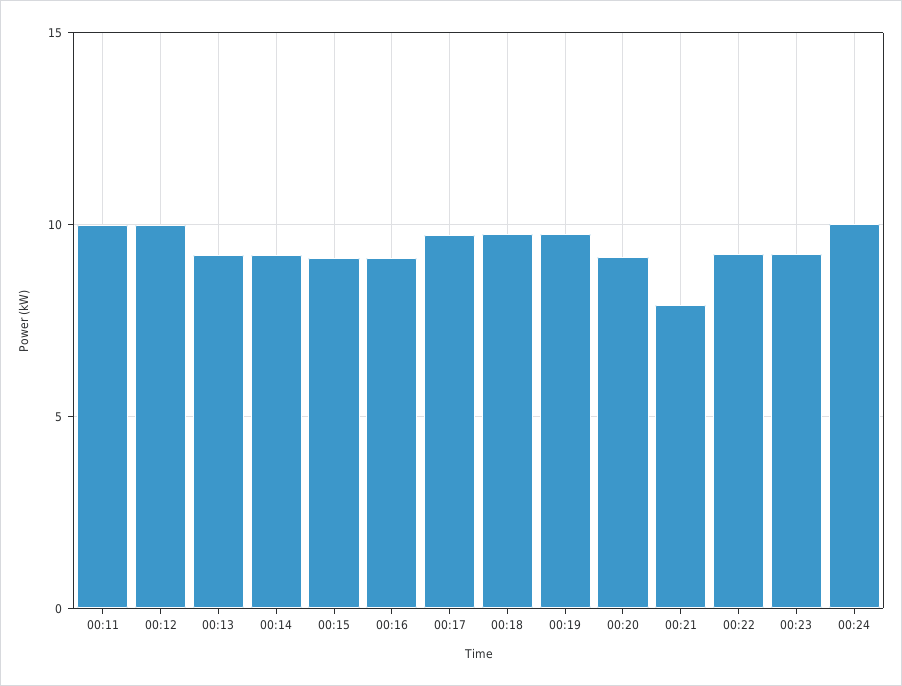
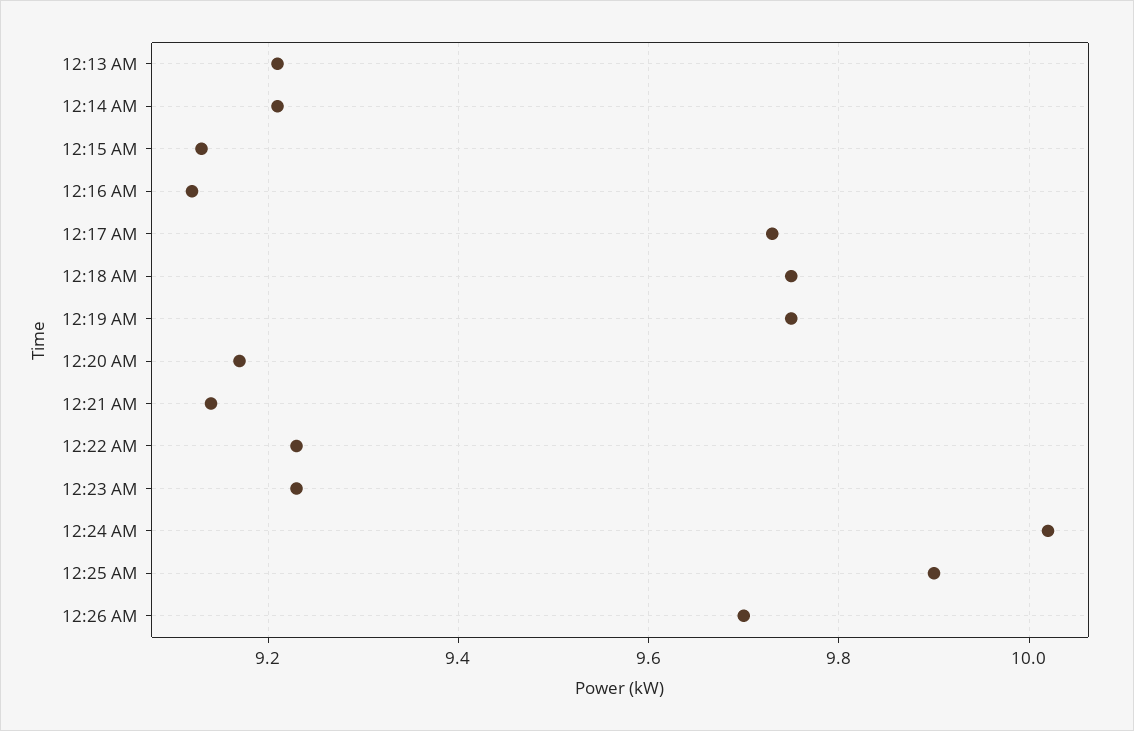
00:11: 10 -> none
00:12: 10 -> none
00:21: 8 -> 9.15
12:25 AM: none -> 9.9
12:26 AM: none -> 9.7

